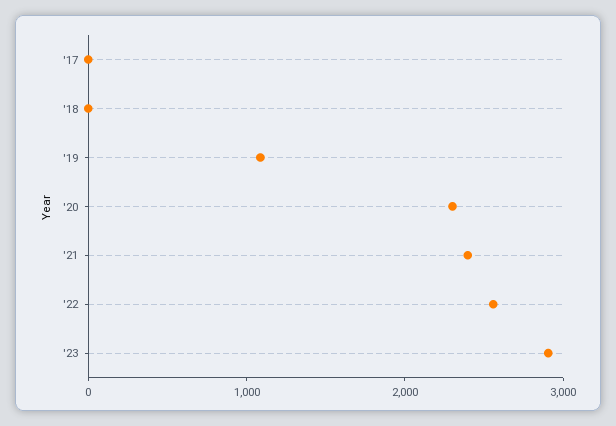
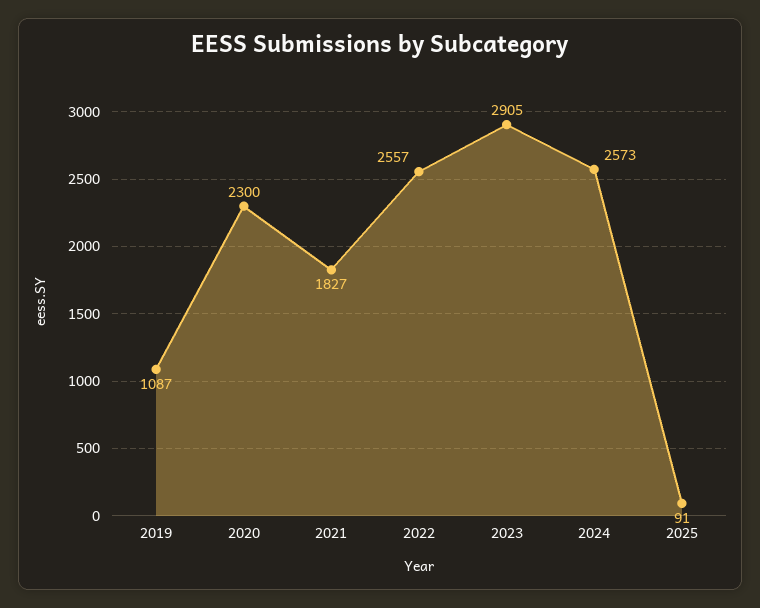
'17: 0 -> none
'18: 0 -> none
'21: 2400 -> 1827
2024: none -> 2573
2025: none -> 91

